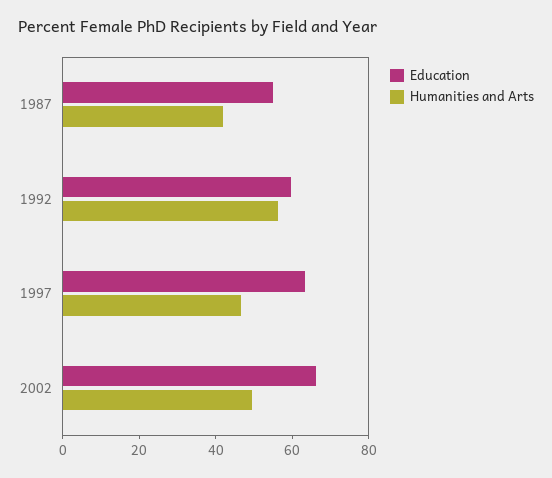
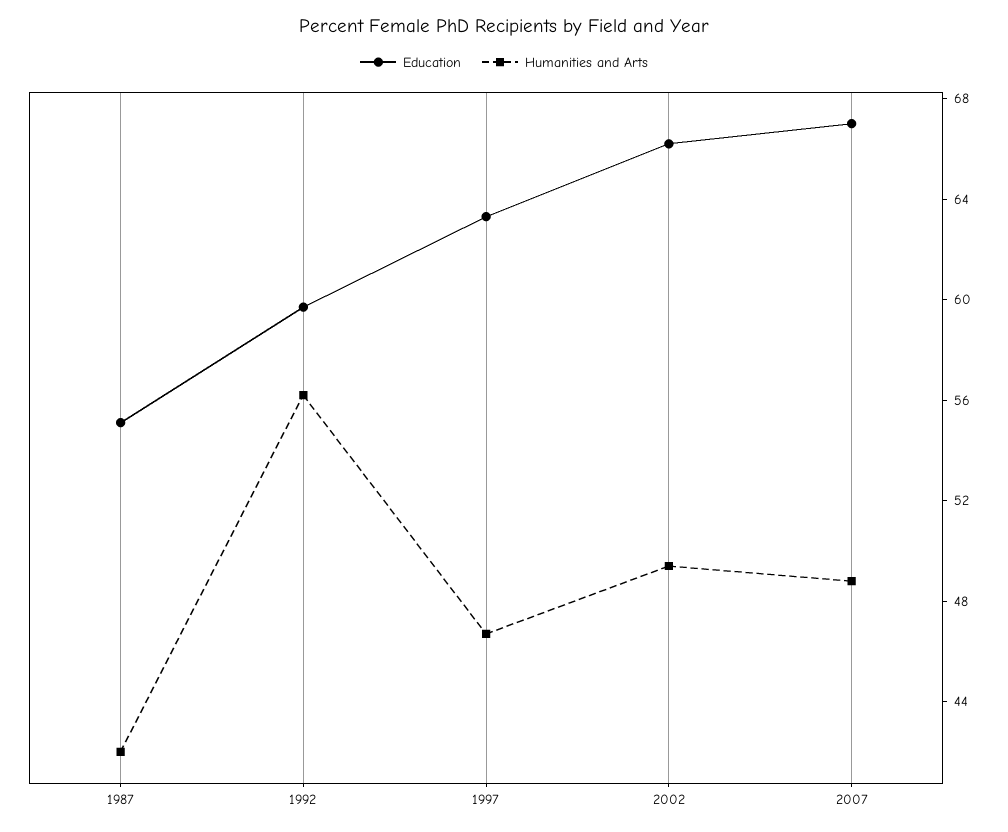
Education, 2007: none -> 67
Humanities and Arts, 2007: none -> 49

